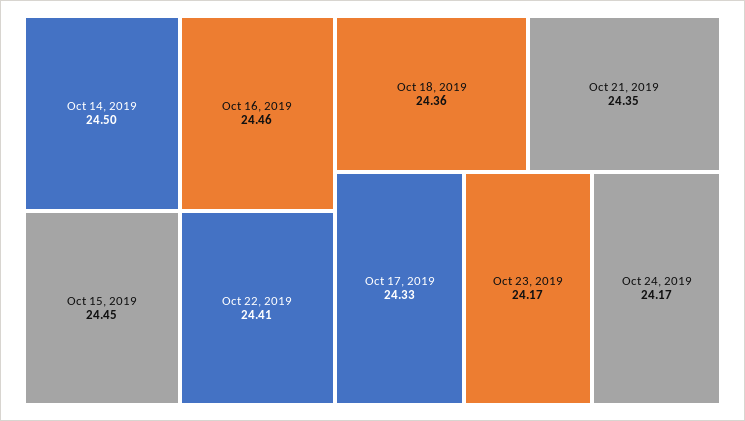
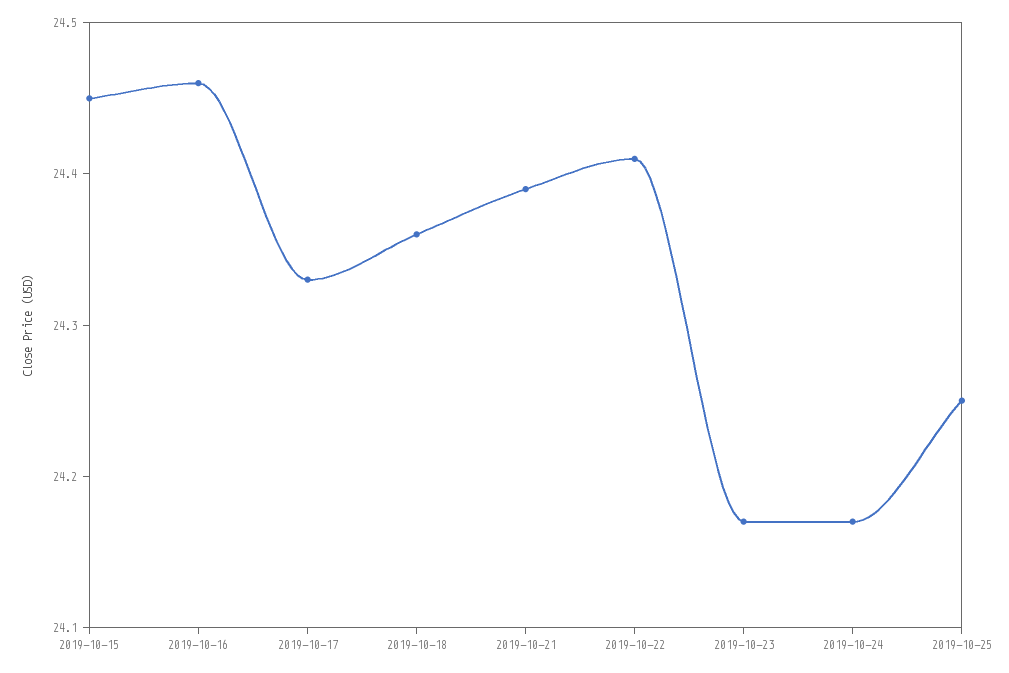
Oct 14, 2019: 24.5 -> none
Oct 21, 2019: 24.35 -> 24.39
2019-10-25: none -> 24.25

